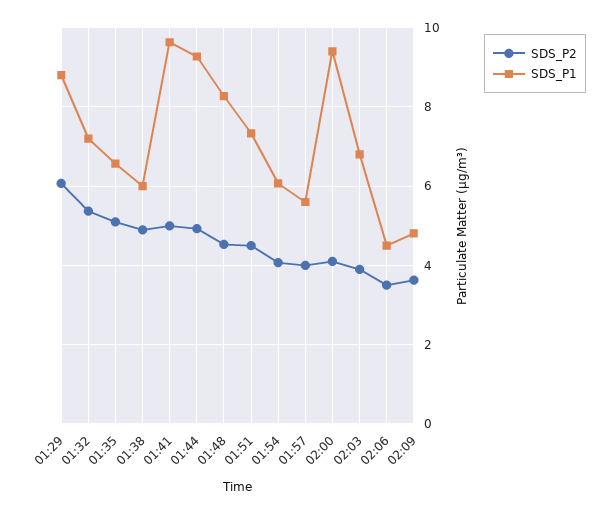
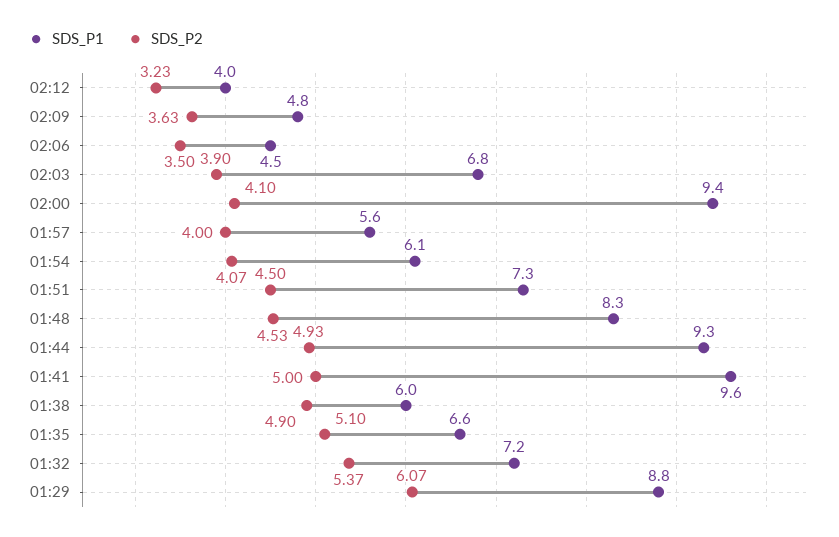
SDS_P1, 02:12: none -> 4
SDS_P2, 02:12: none -> 3.23

